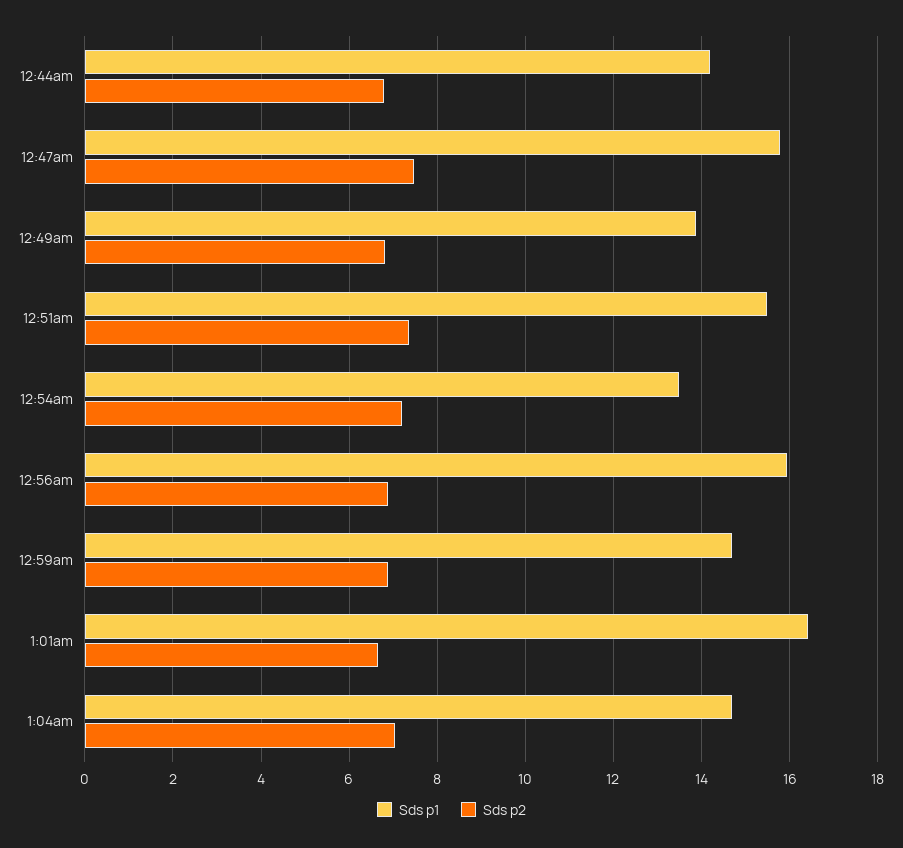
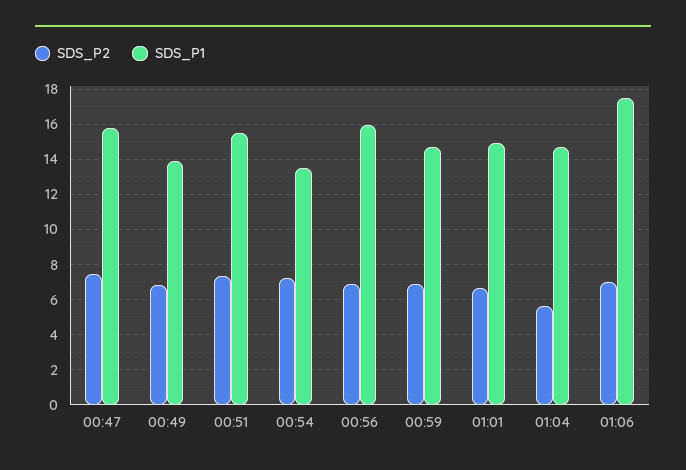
Sds p1, 12:44am: 14.2 -> none
Sds p2, 12:44am: 6.8 -> none
Sds p1, 1:01am: 16.4 -> 15
Sds p2, 1:04am: 7 -> 5.5
Sds p2, 01:06: none -> 7
Sds p1, 01:06: none -> 17.5

